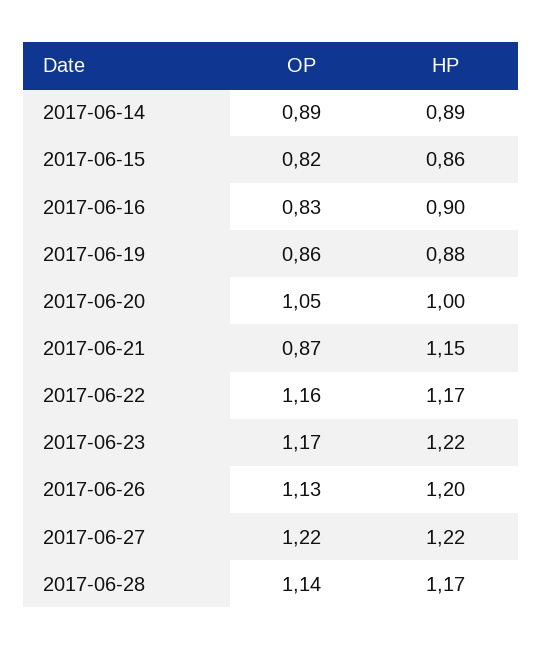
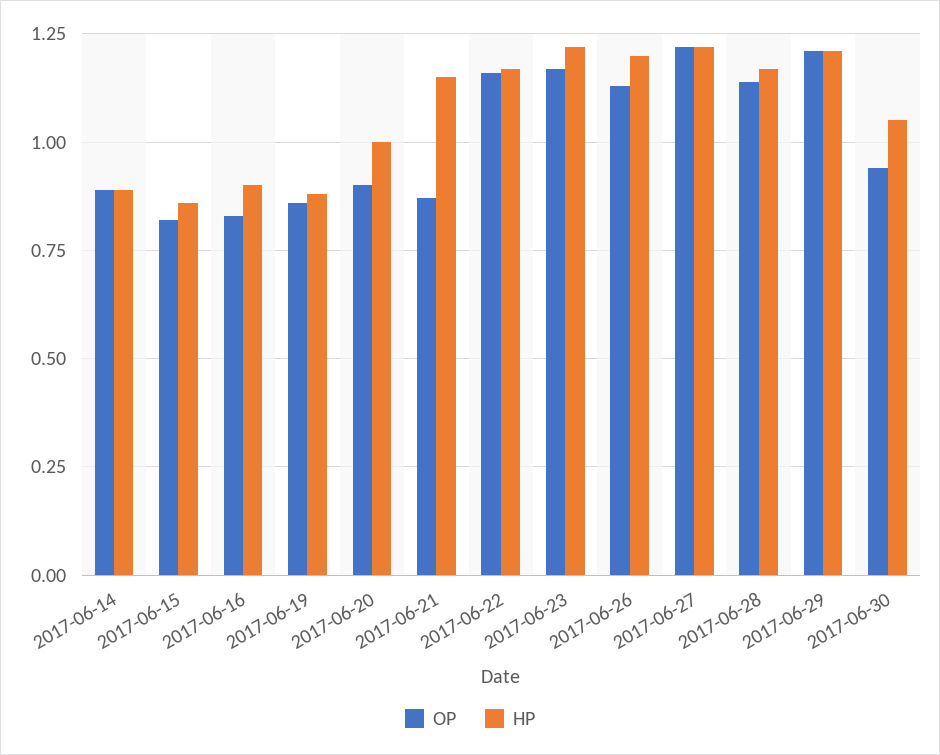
OP, 2017-06-20: 1.05 -> 0.9
OP, 2017-06-29: none -> 1.2
HP, 2017-06-29: none -> 1.2
OP, 2017-06-30: none -> 0.95
HP, 2017-06-30: none -> 1.05

